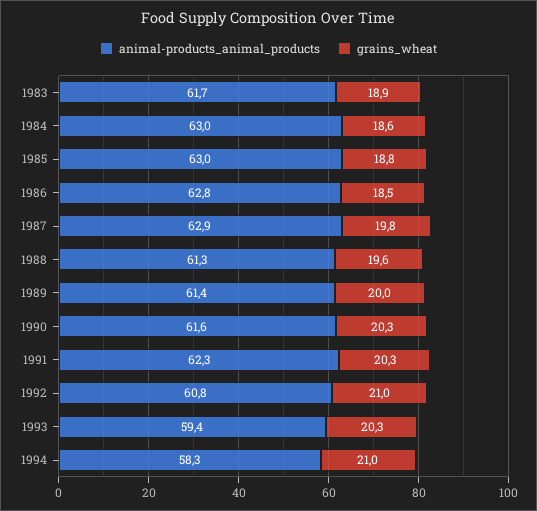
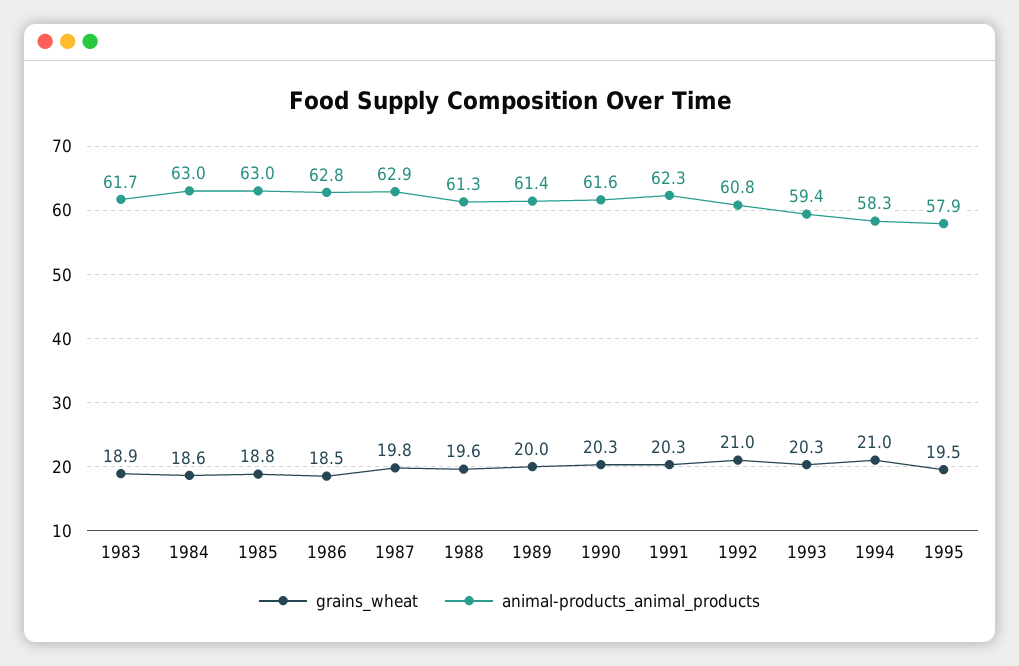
grains_wheat, 1995: none -> 19.5
animal-products_animal_products, 1995: none -> 57.9

